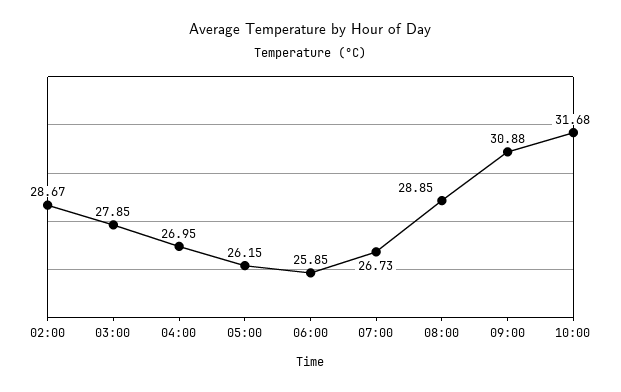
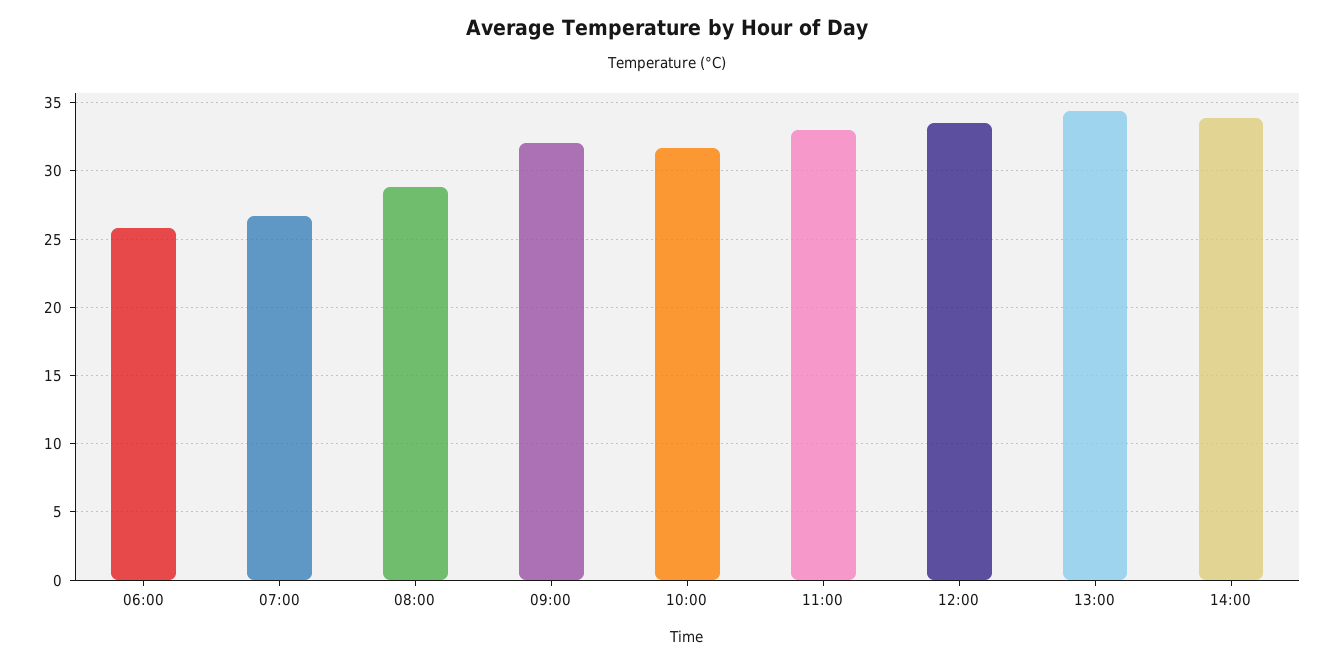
02:00: 28.67 -> none
03:00: 27.85 -> none
04:00: 26.95 -> none
05:00: 26.15 -> none
09:00: 30.88 -> 32
11:00: none -> 33
12:00: none -> 33.5
13:00: none -> 34.5
14:00: none -> 34

